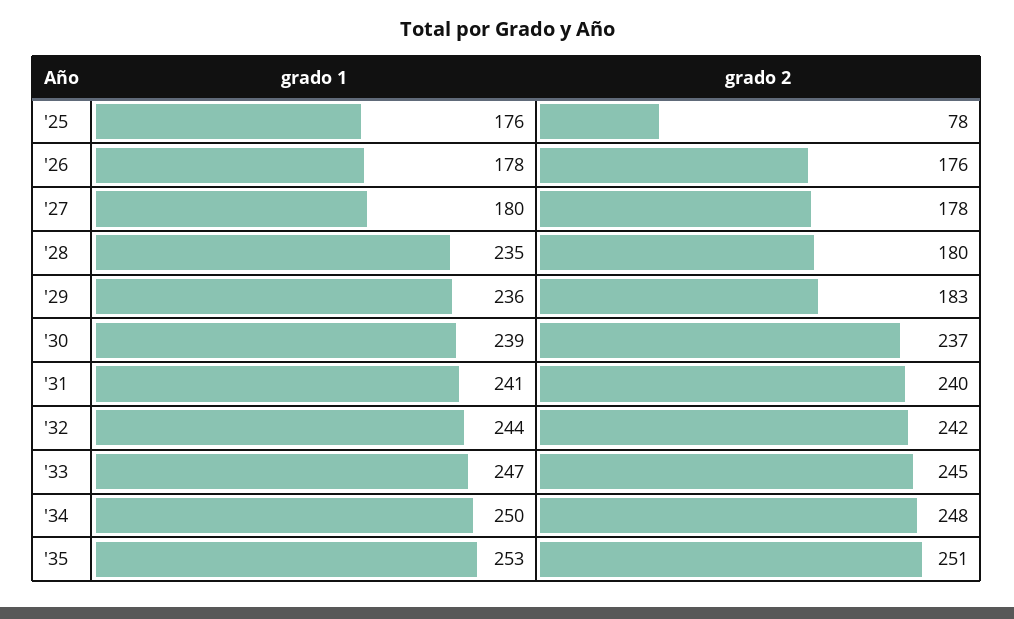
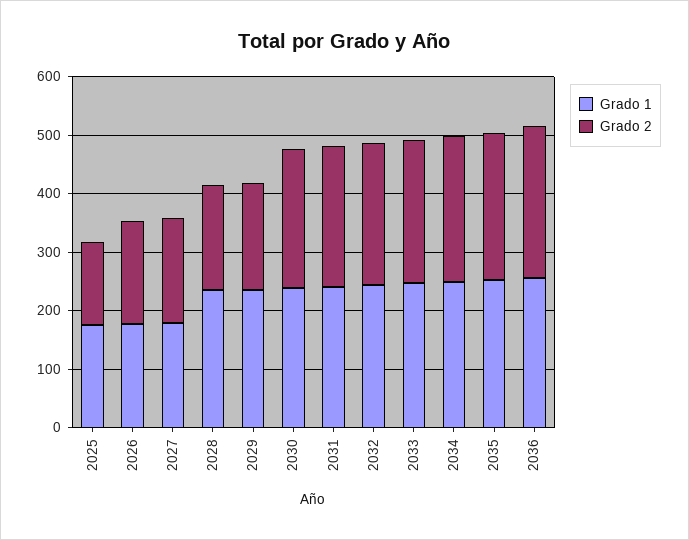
grado 2, '25: 78 -> 140
grado 1, 2036: none -> 260
grado 2, 2036: none -> 260

